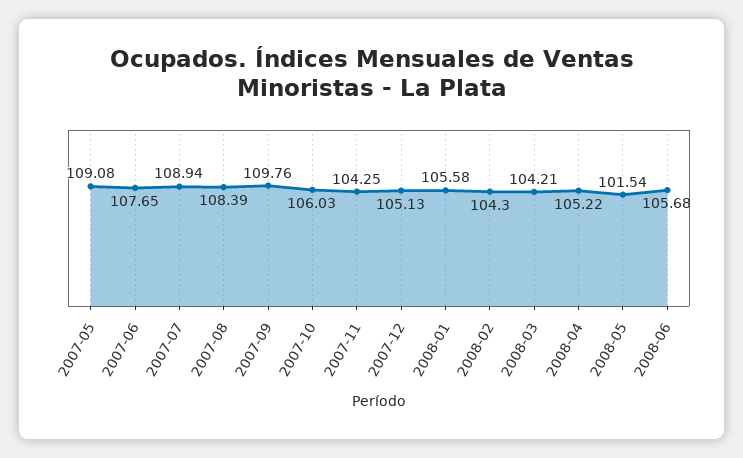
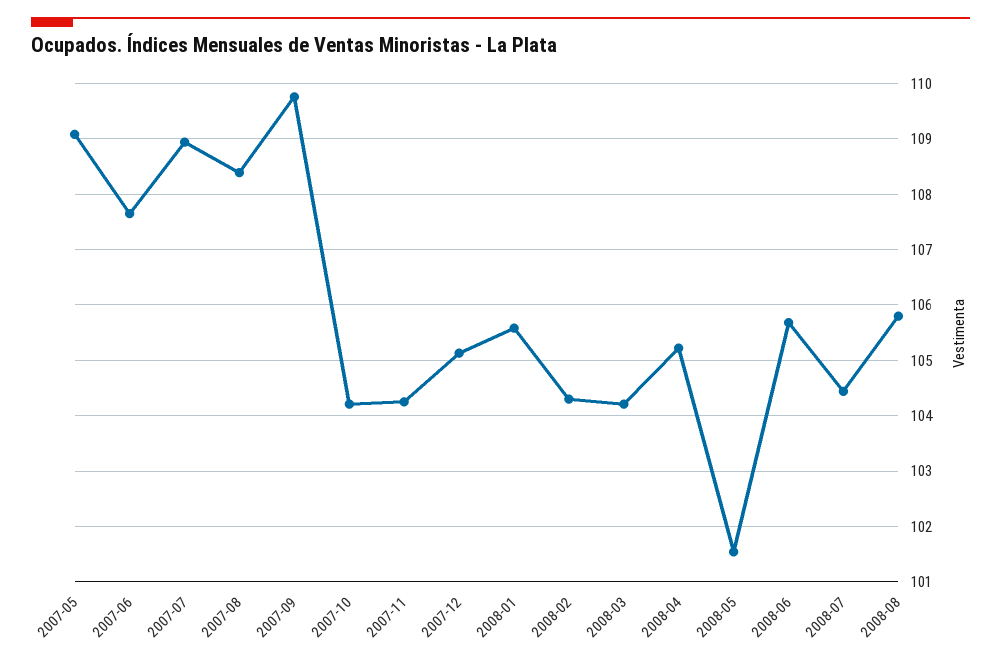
2007-10: 106.03 -> 104.2
2008-07: none -> 104.4
2008-08: none -> 105.8

